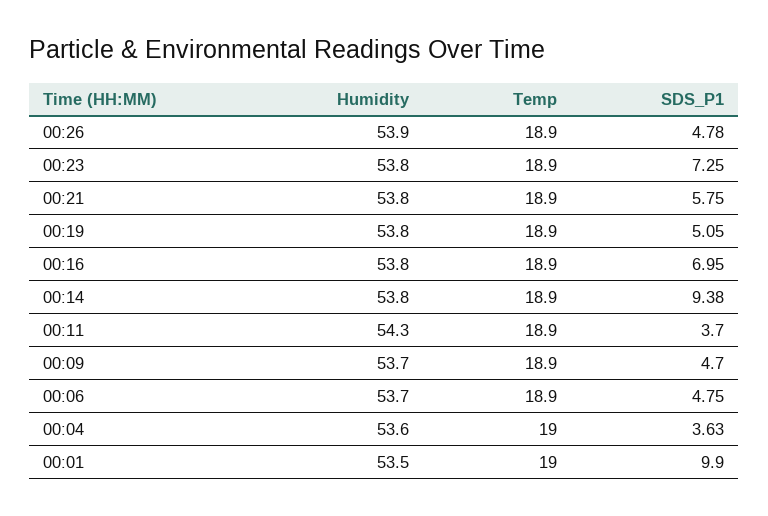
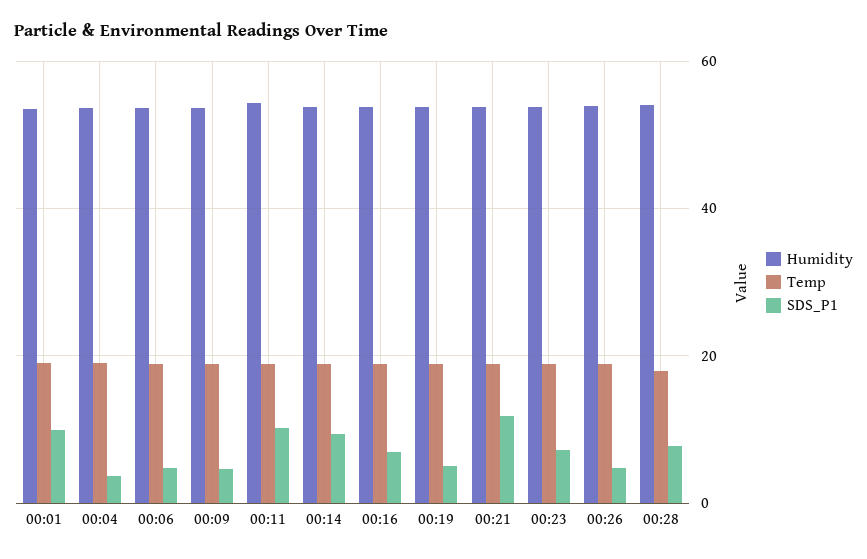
SDS_P1, 00:21: 5.75 -> 12
SDS_P1, 00:11: 3.7 -> 10
Humidity, 00:28: none -> 54
Temp, 00:28: none -> 18
SDS_P1, 00:28: none -> 8

